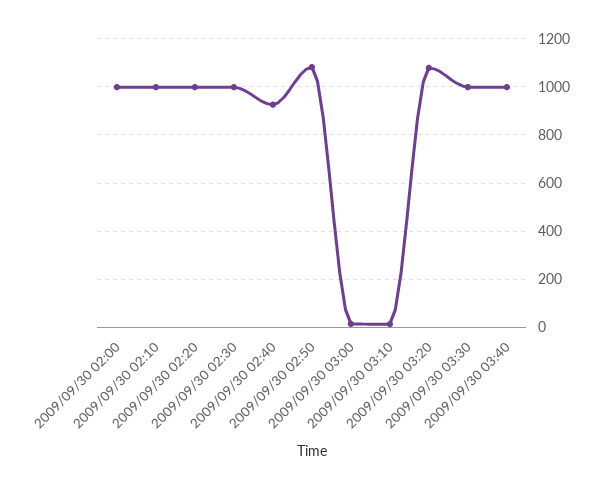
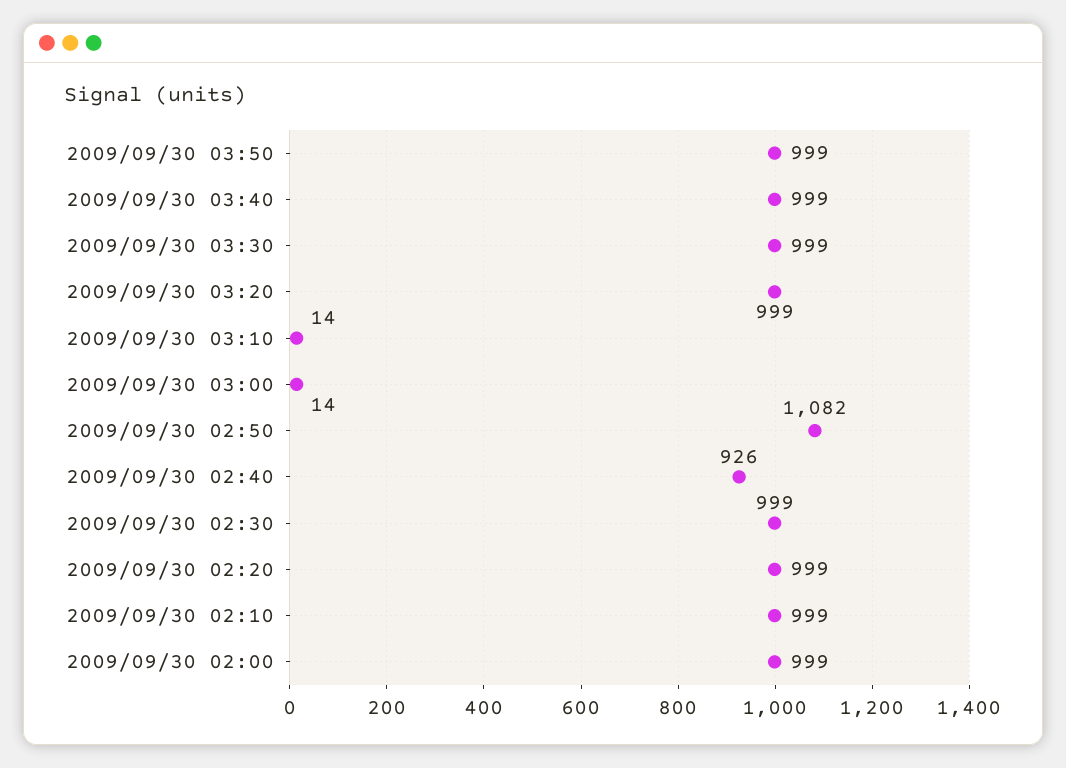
2009/09/30 03:20: 1075 -> 999
2009/09/30 03:50: none -> 999

